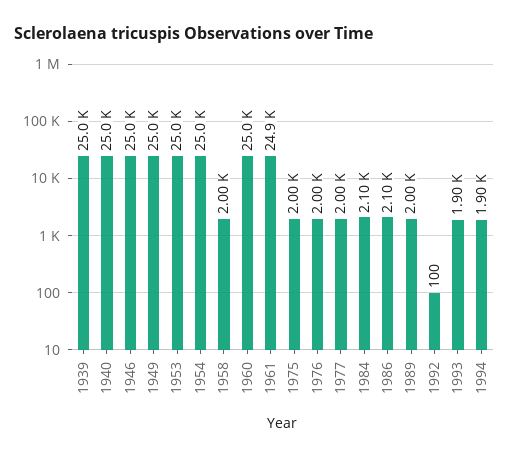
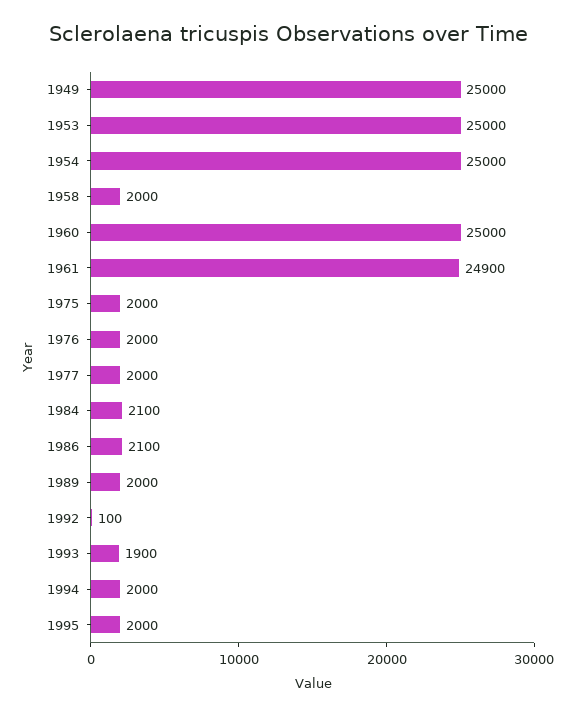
1939: 25000 -> none
1940: 25000 -> none
1946: 25000 -> none
1994: 1900 -> 2000
1995: none -> 2000

